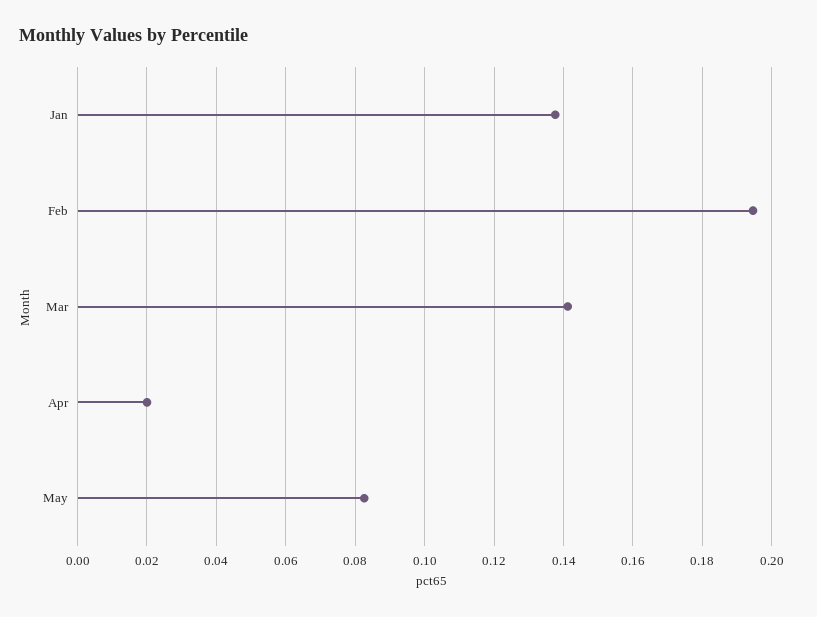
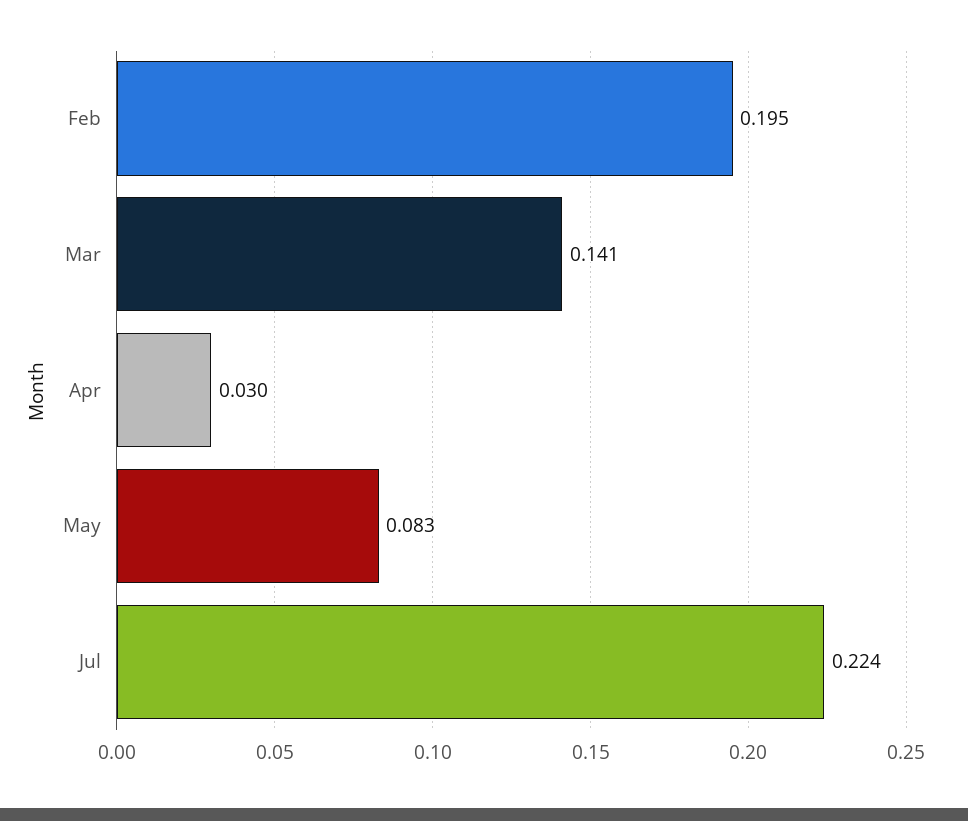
Jan: 0.138 -> none
Apr: 0.02 -> 0.03
Jul: none -> 0.224

